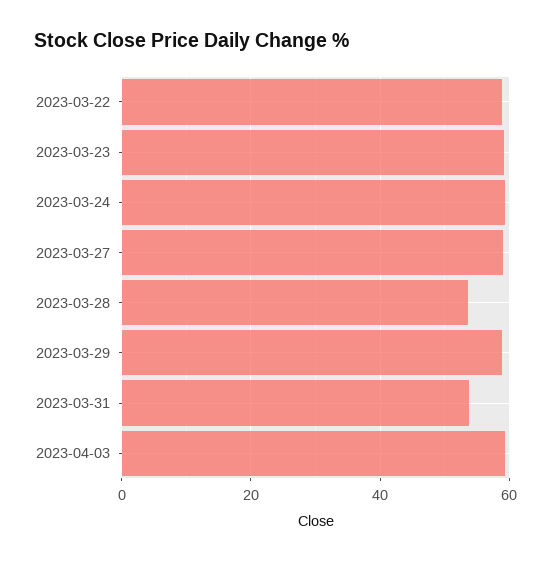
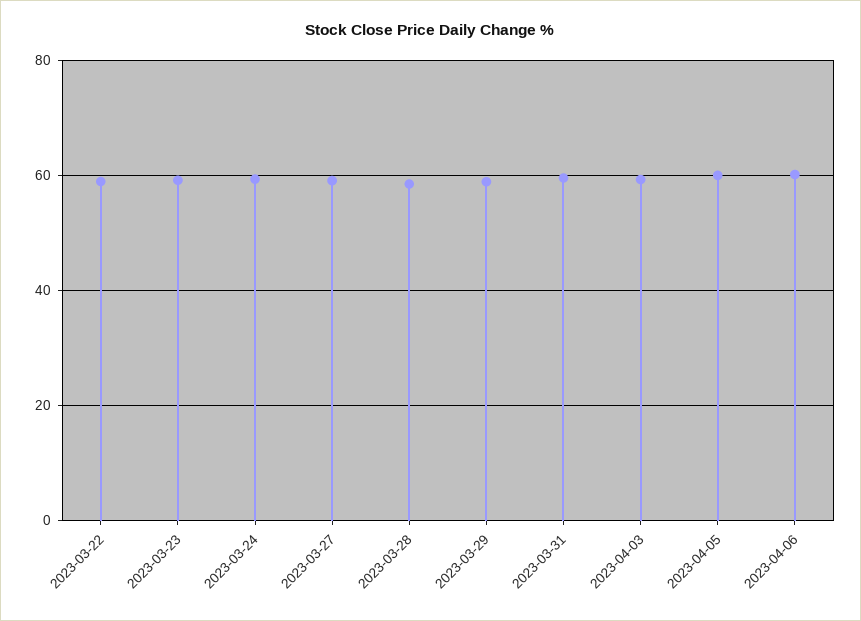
2023-03-28: 54 -> 58
2023-03-31: 54 -> 60
2023-04-05: none -> 60
2023-04-06: none -> 60

